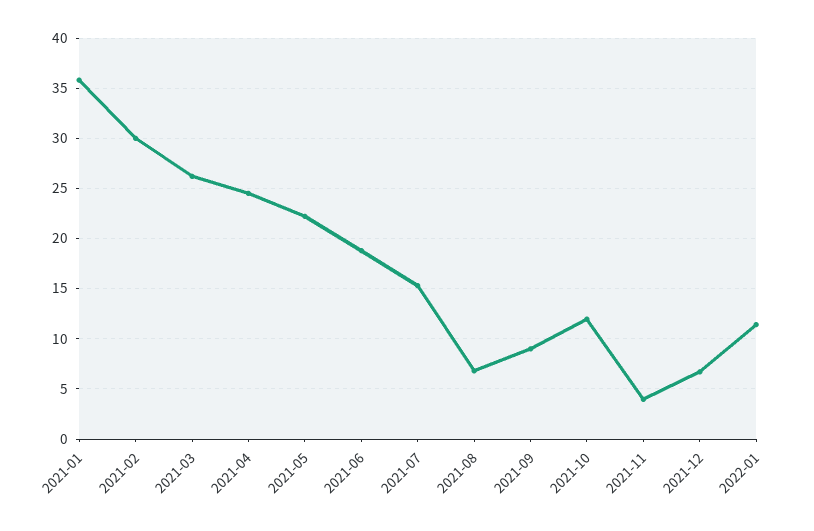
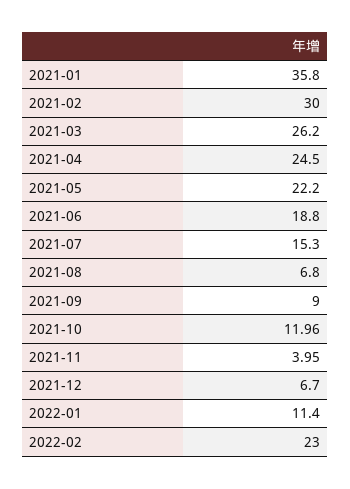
2022-02: none -> 23

